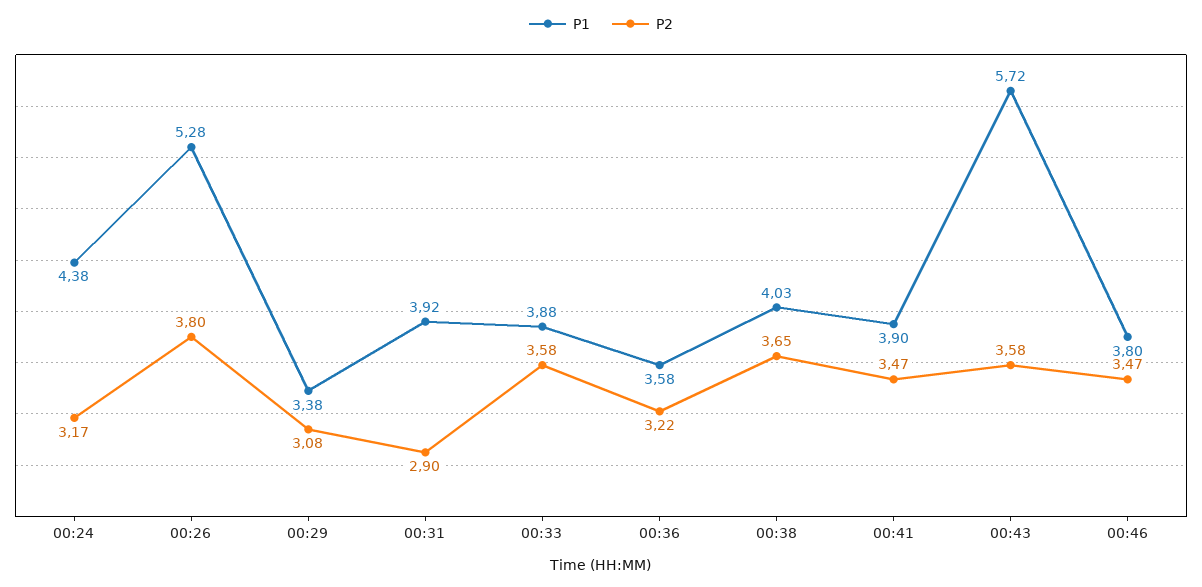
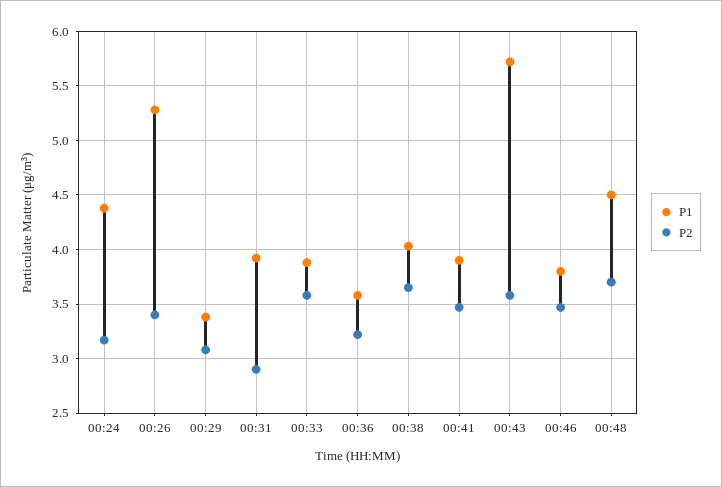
P2, 00:26: 3.8 -> 3.4
P1, 00:48: none -> 4.5
P2, 00:48: none -> 3.7

